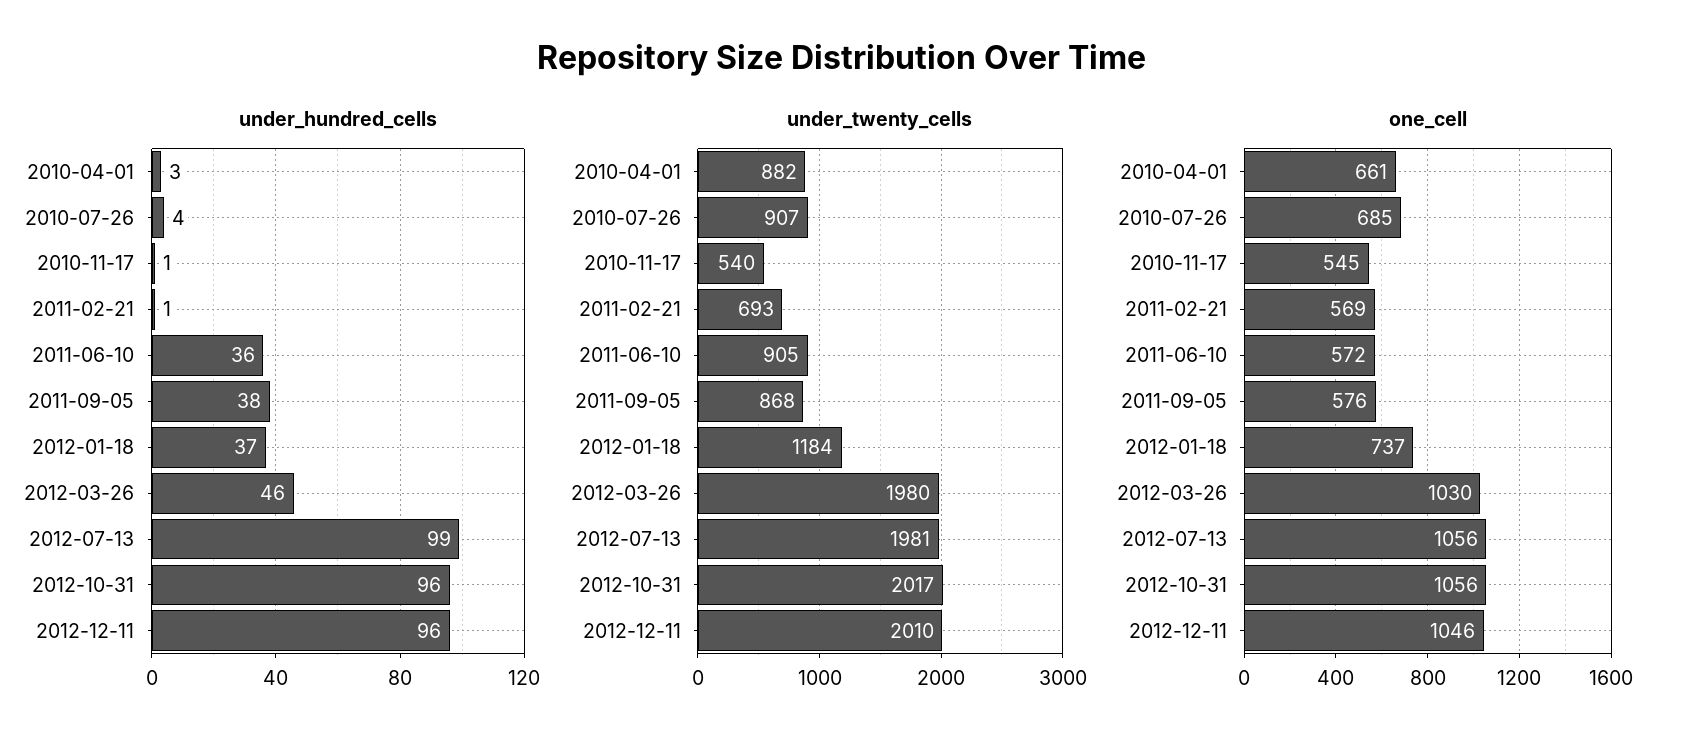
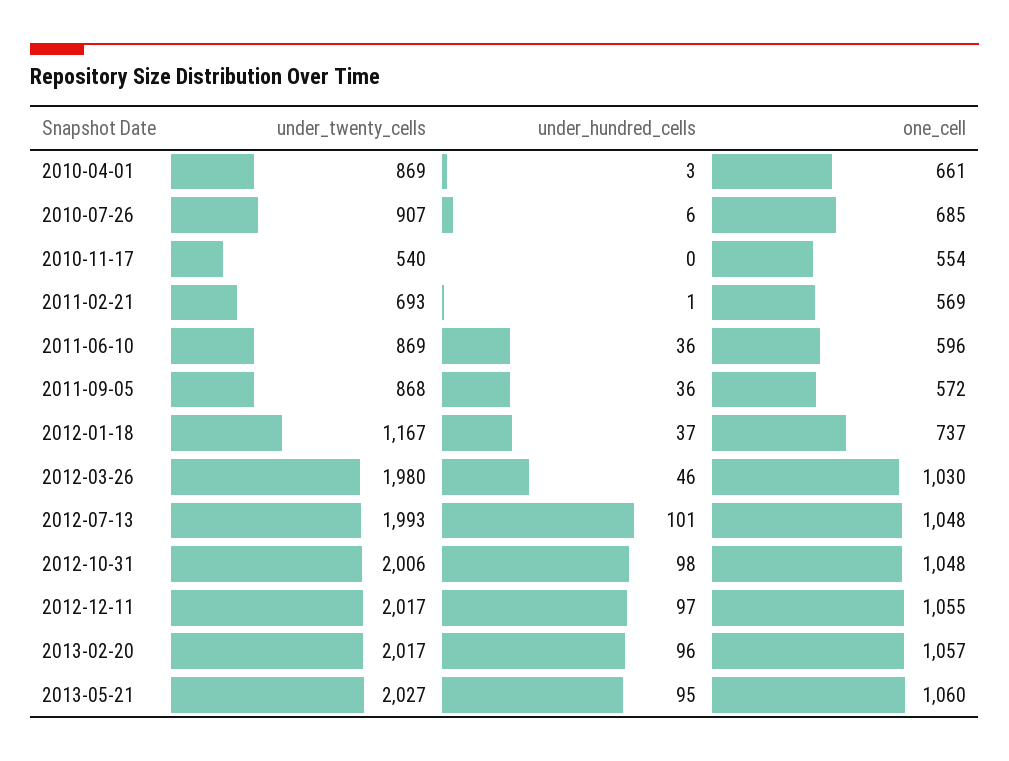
under_hundred_cells, 2010-07-26: 4 -> 6
under_hundred_cells, 2010-11-17: 1 -> 0
under_hundred_cells, 2011-09-05: 38 -> 36
under_hundred_cells, 2012-07-13: 99 -> 101
under_hundred_cells, 2012-10-31: 96 -> 98
under_hundred_cells, 2012-12-11: 96 -> 97
under_twenty_cells, 2010-04-01: 882 -> 869
under_twenty_cells, 2011-06-10: 905 -> 869
under_twenty_cells, 2012-01-18: 1184 -> 1167
under_twenty_cells, 2012-07-13: 1981 -> 1993
under_twenty_cells, 2012-10-31: 2017 -> 2006
under_twenty_cells, 2012-12-11: 2010 -> 2017
one_cell, 2010-11-17: 545 -> 554
one_cell, 2011-06-10: 572 -> 596
one_cell, 2011-09-05: 576 -> 572
one_cell, 2012-07-13: 1056 -> 1048
one_cell, 2012-10-31: 1056 -> 1048
one_cell, 2012-12-11: 1046 -> 1055
under_twenty_cells, 2013-02-20: none -> 2017
under_hundred_cells, 2013-02-20: none -> 96
one_cell, 2013-02-20: none -> 1057
under_twenty_cells, 2013-05-21: none -> 2027
under_hundred_cells, 2013-05-21: none -> 95
one_cell, 2013-05-21: none -> 1060

